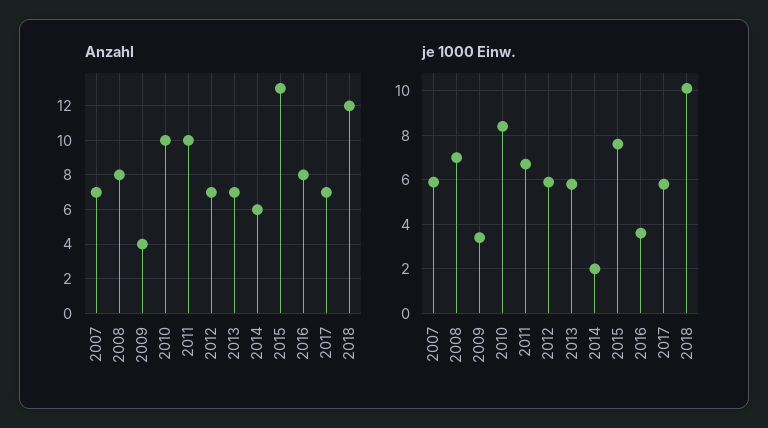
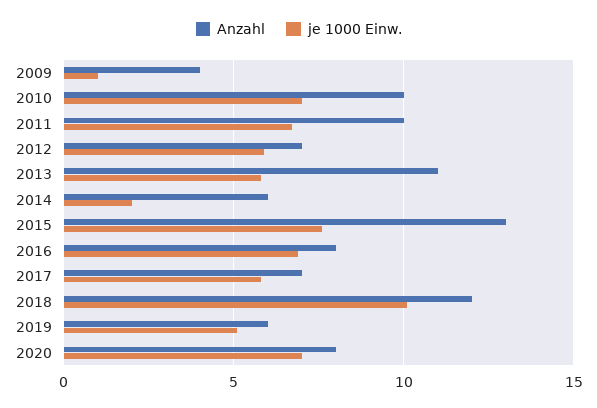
Anzahl, 2007: 7 -> none
Anzahl, 2008: 8 -> none
Anzahl, 2013: 7 -> 11
je 1000 Einw., 2007: 6 -> none
je 1000 Einw., 2008: 7 -> none
je 1000 Einw., 2009: 3.5 -> 1
je 1000 Einw., 2010: 8.5 -> 7
je 1000 Einw., 2016: 3.5 -> 7
Anzahl, 2019: none -> 6
je 1000 Einw., 2019: none -> 5
Anzahl, 2020: none -> 8
je 1000 Einw., 2020: none -> 7

